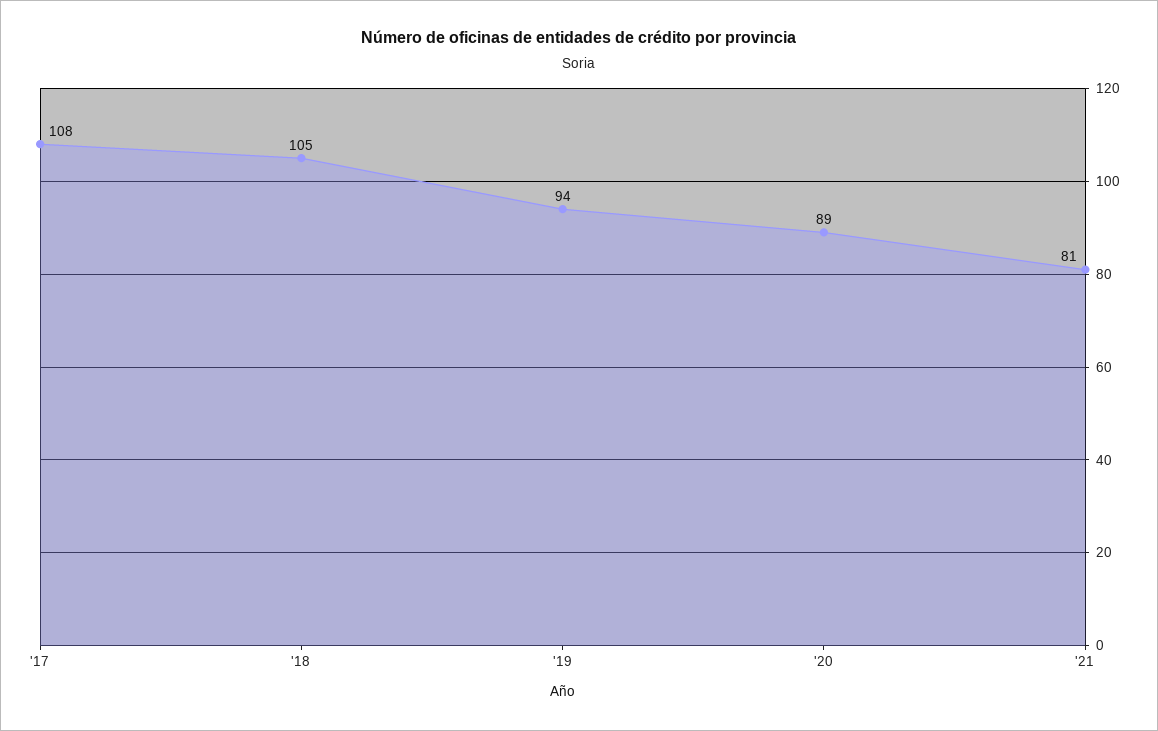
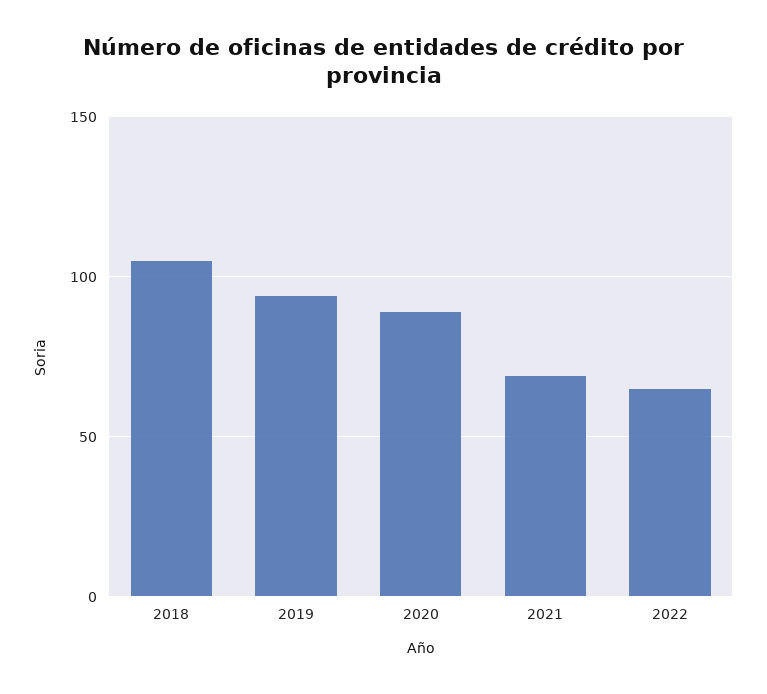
'17: 108 -> none
'21: 81 -> 70
2022: none -> 65

